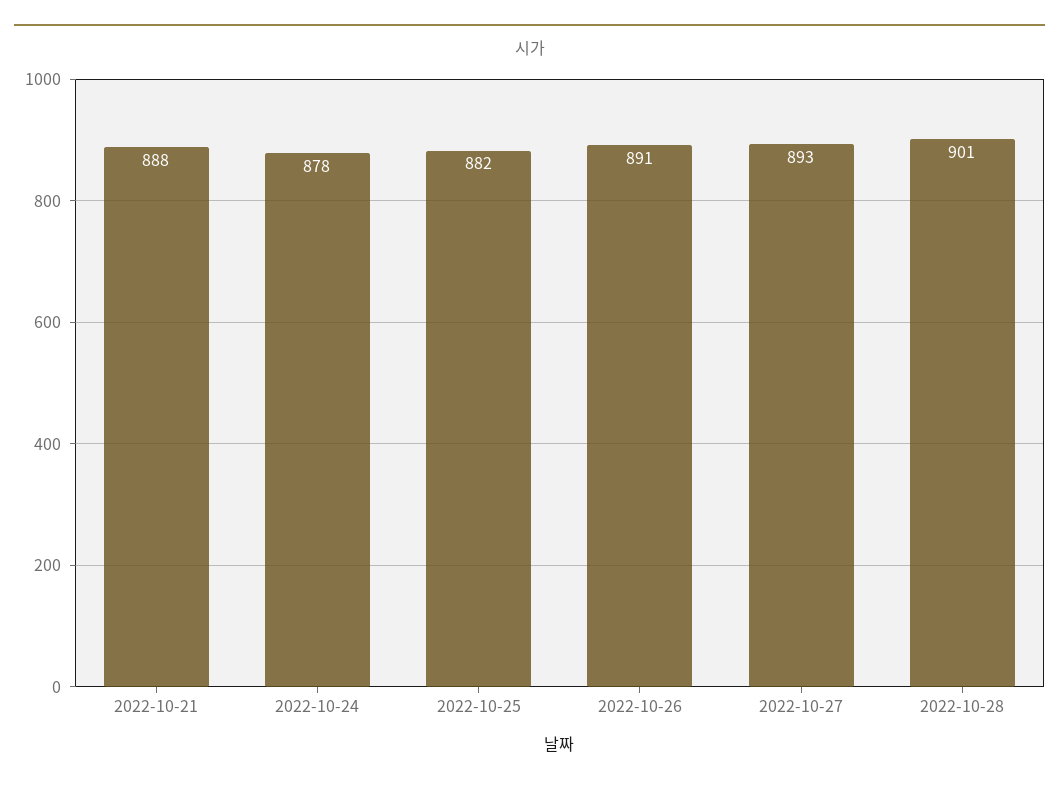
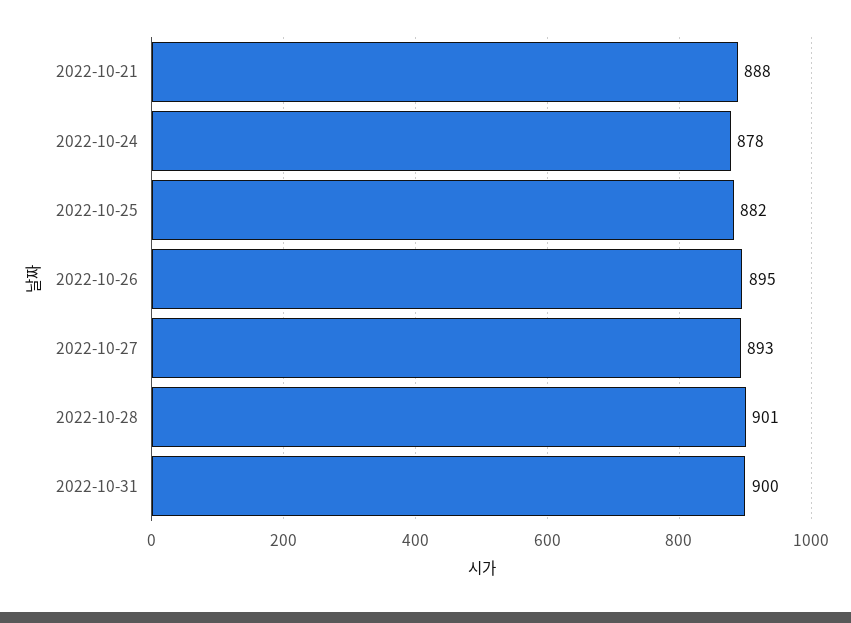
2022-10-26: 891 -> 895
2022-10-31: none -> 900

